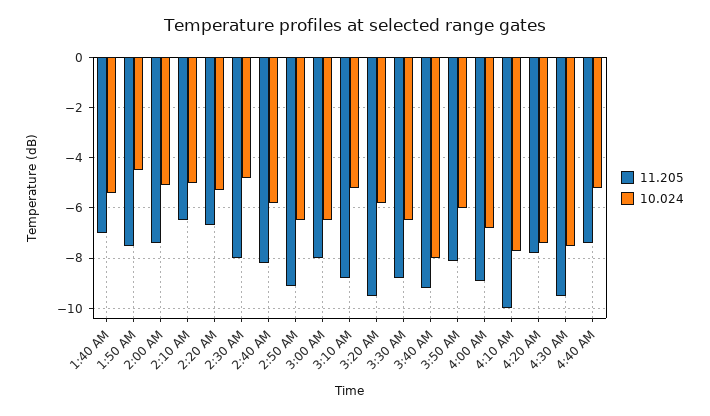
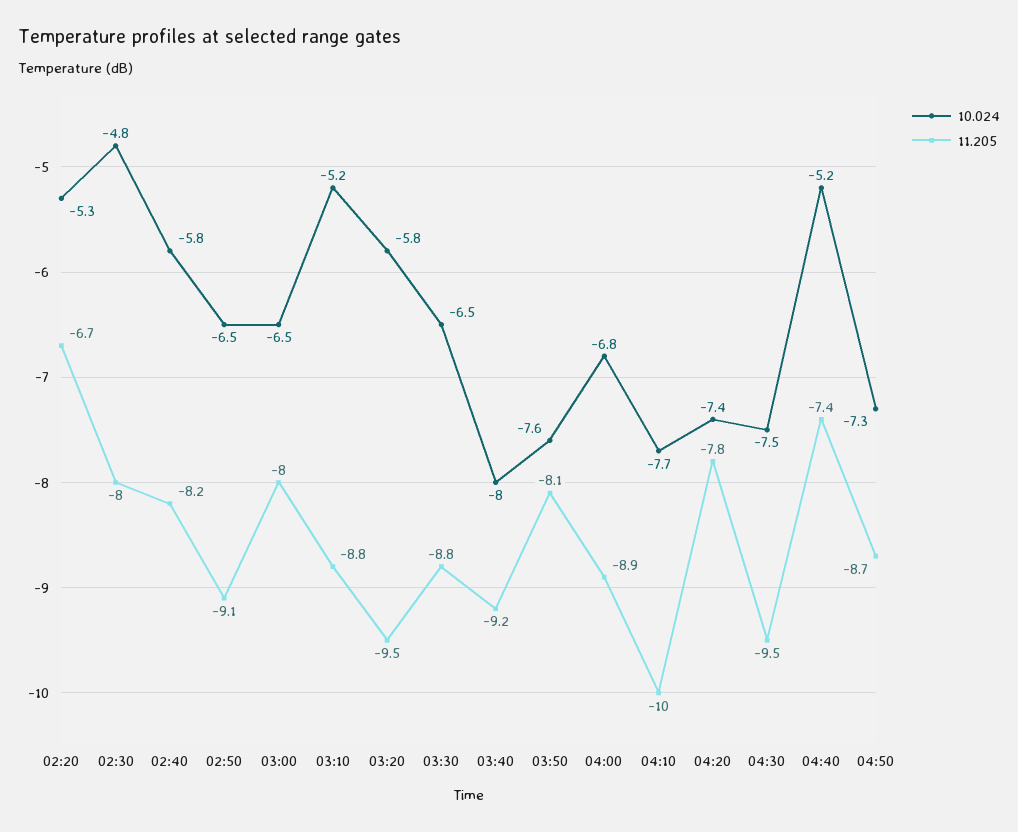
11.205, 1:40 AM: -7 -> none
10.024, 1:40 AM: -5.5 -> none
11.205, 1:50 AM: -7.5 -> none
10.024, 1:50 AM: -4.5 -> none
11.205, 2:00 AM: -7.5 -> none
10.024, 2:00 AM: -5 -> none
11.205, 2:10 AM: -6.5 -> none
10.024, 2:10 AM: -5 -> none
10.024, 3:50 AM: -6 -> -7.6
10.024, 04:50: none -> -7.3
11.205, 04:50: none -> -8.7

